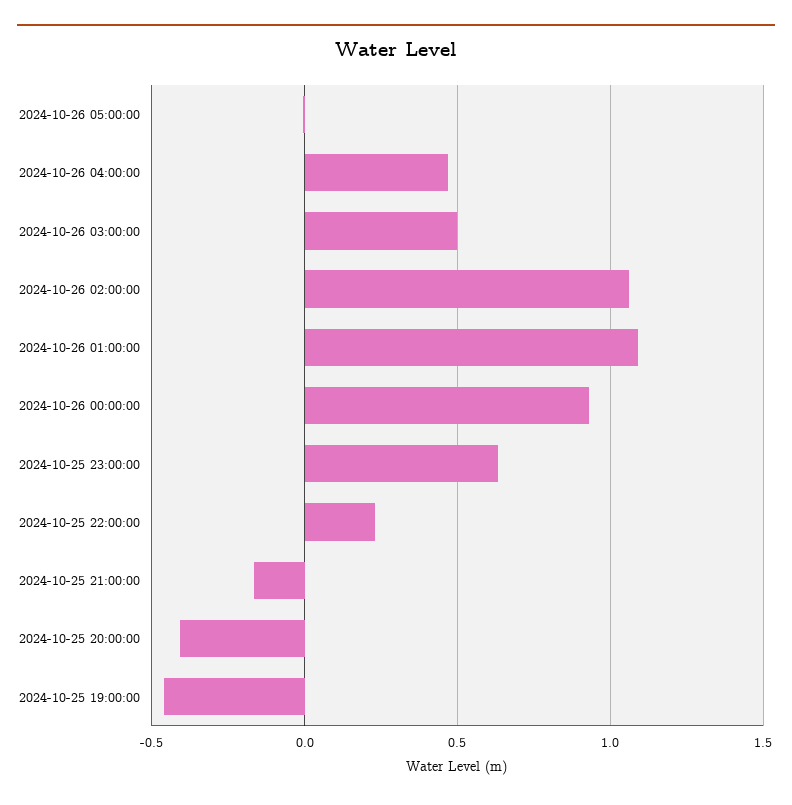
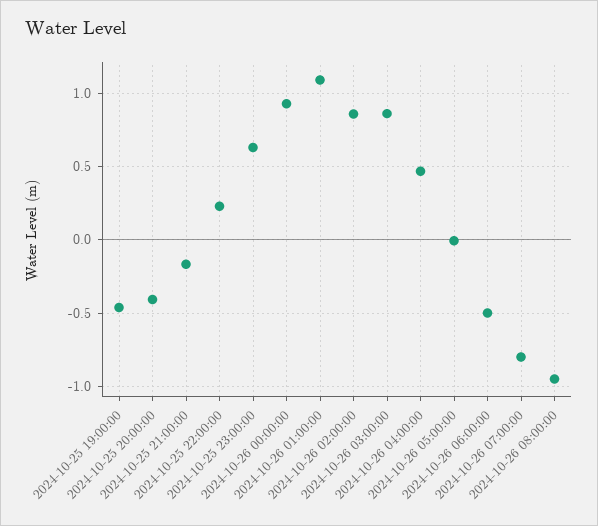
2024-10-26 03:00:00: 0.5 -> 0.85
2024-10-26 02:00:00: 1.05 -> 0.85
2024-10-26 06:00:00: none -> -0.5
2024-10-26 07:00:00: none -> -0.8
2024-10-26 08:00:00: none -> -0.95

